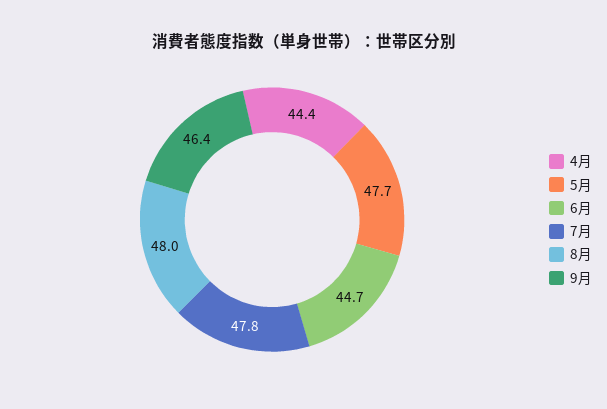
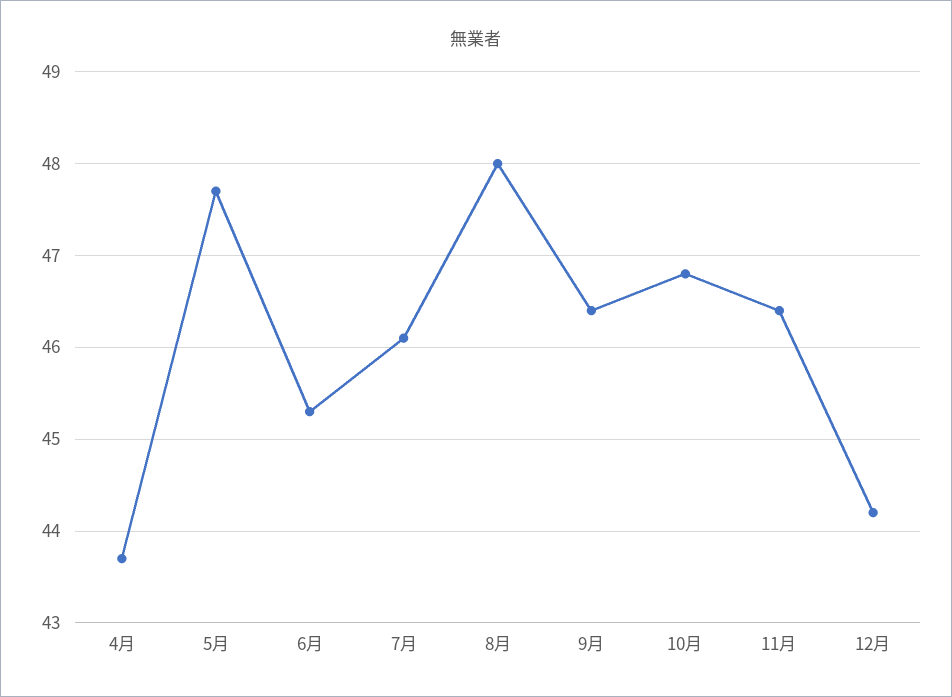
4月: 44.4 -> 43.7
6月: 44.7 -> 45.3
7月: 47.8 -> 46.1
10月: none -> 46.8
11月: none -> 46.4
12月: none -> 44.2

